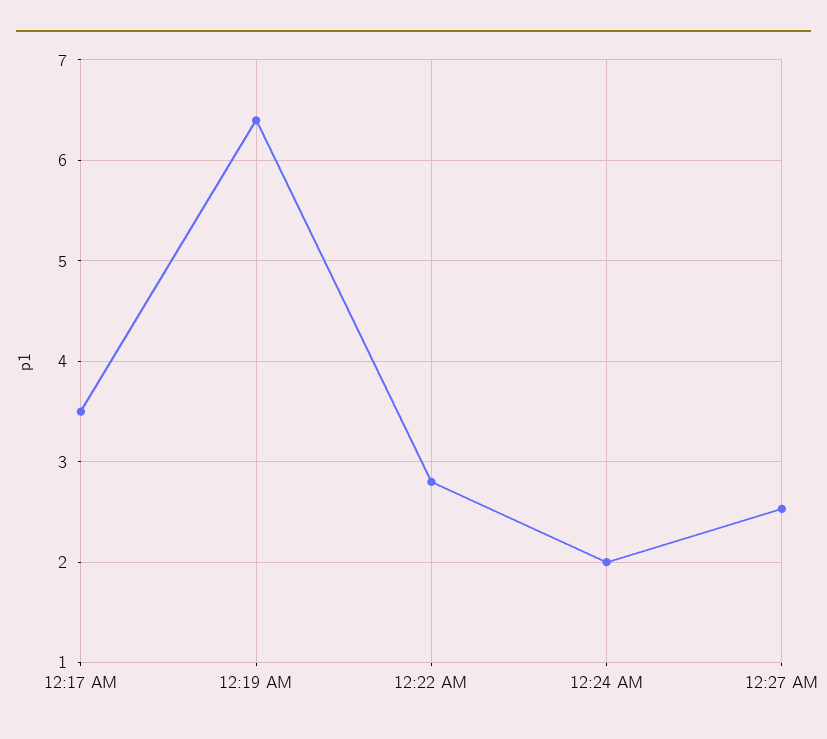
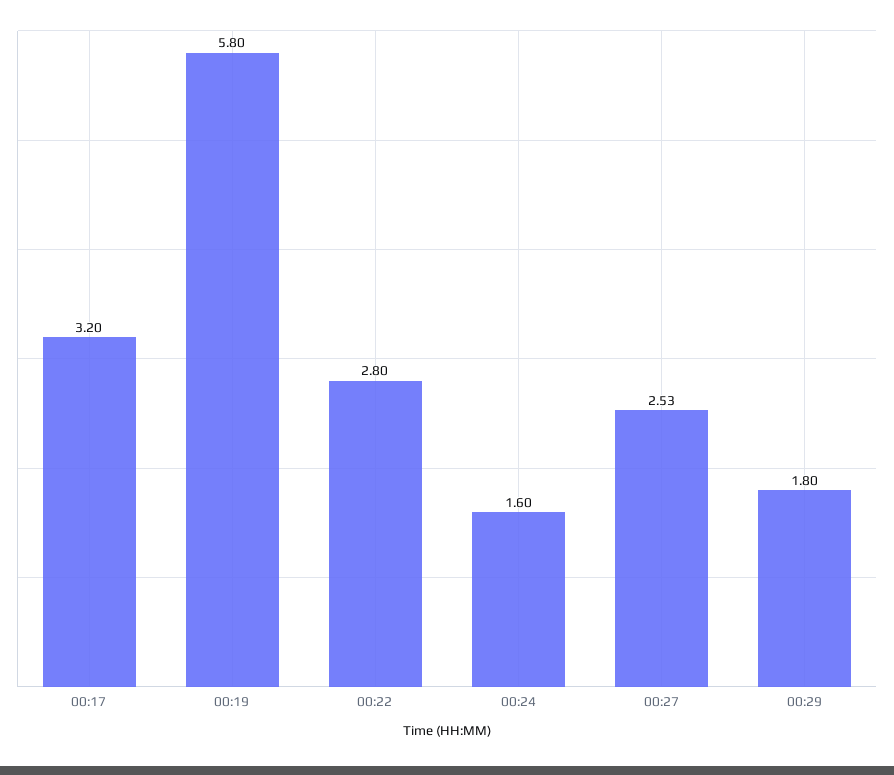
12:17 AM: 3.5 -> 3.2
12:19 AM: 6.4 -> 5.8
12:24 AM: 2 -> 1.6
00:29: none -> 1.8

